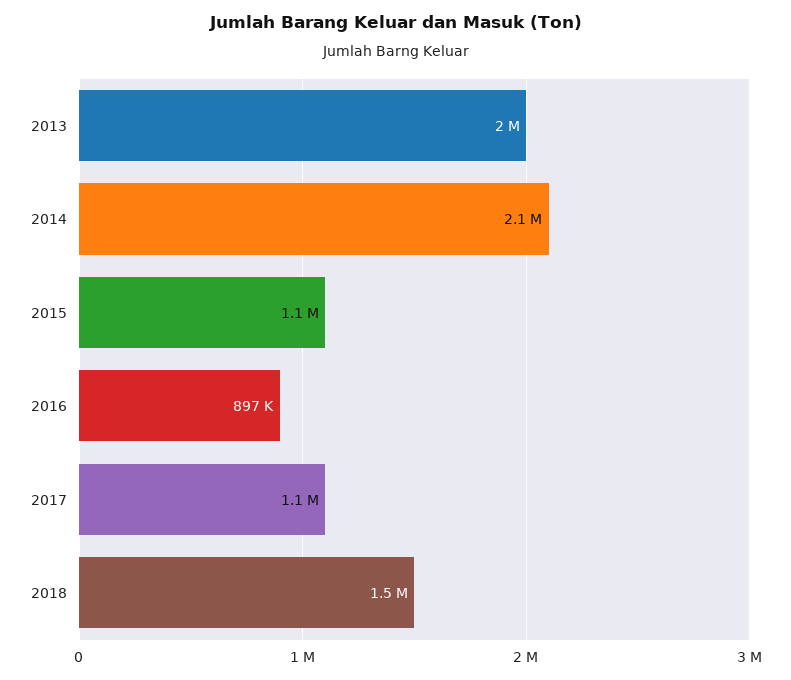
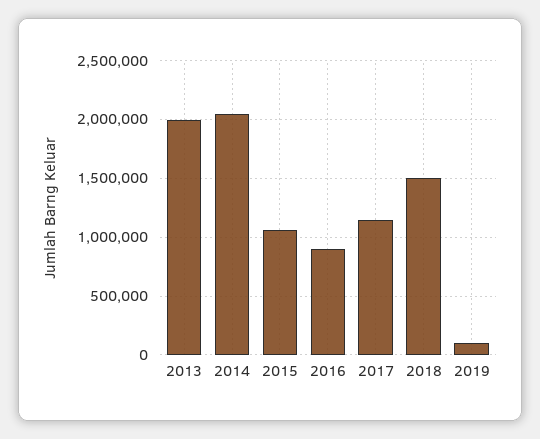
2019: none -> 100000

